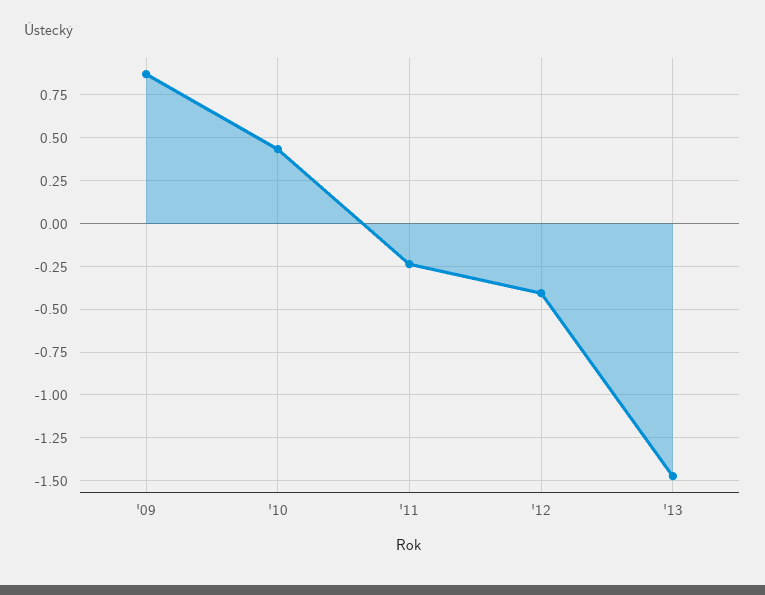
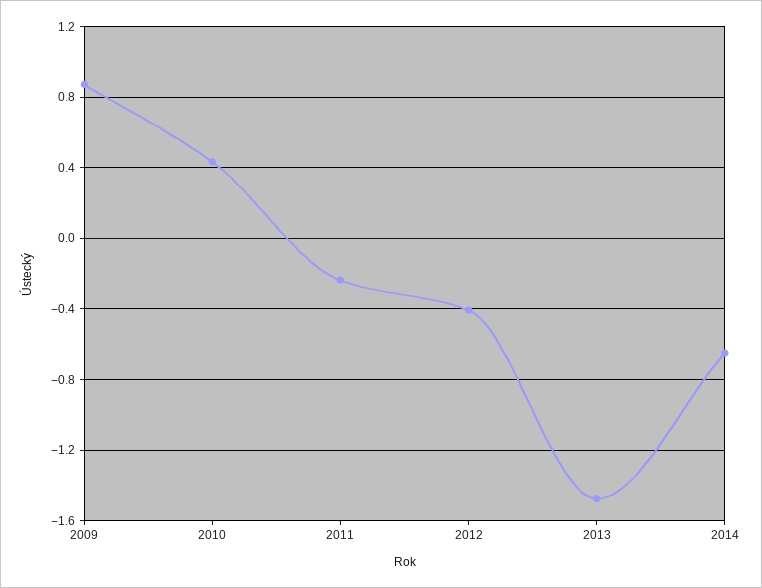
2014: none -> -0.65

